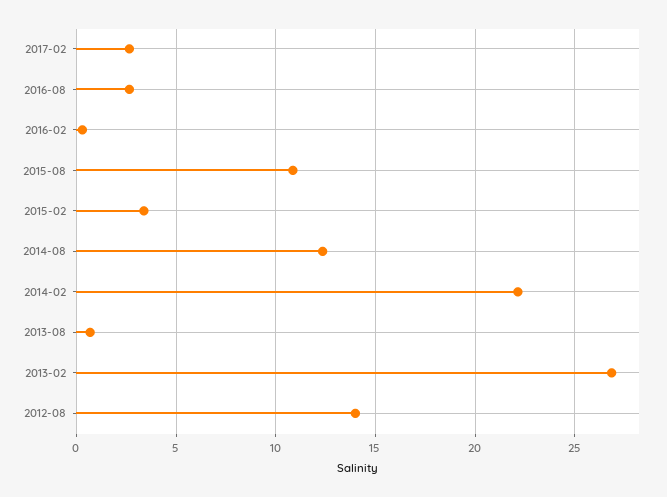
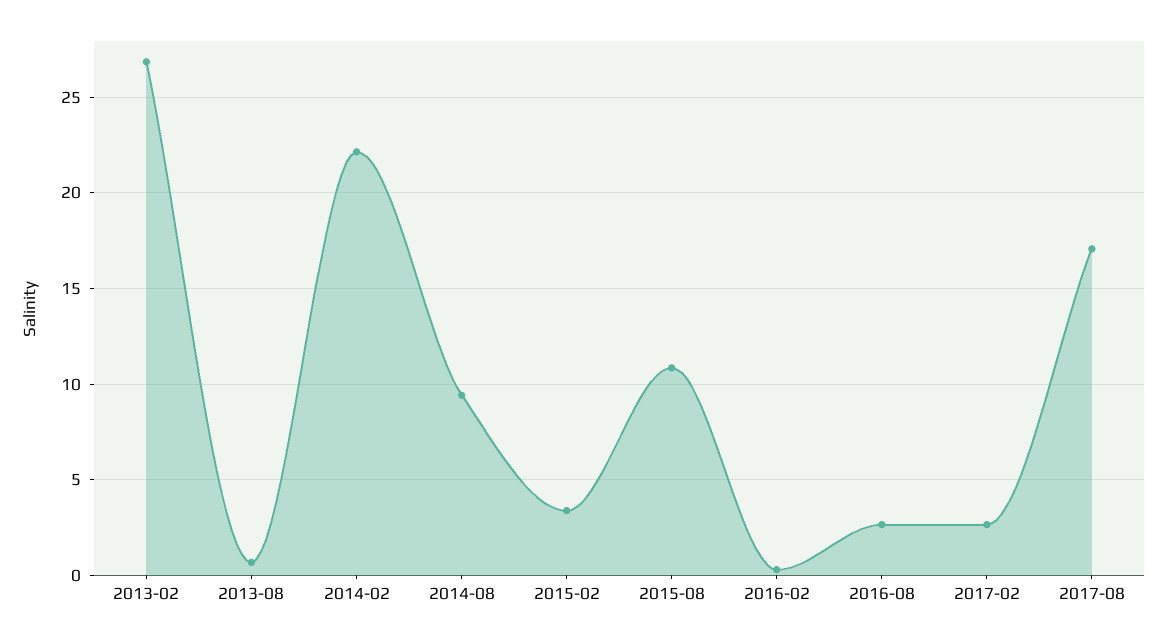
2014-08: 12.5 -> 9.5
2012-08: 14 -> none
2017-08: none -> 17

